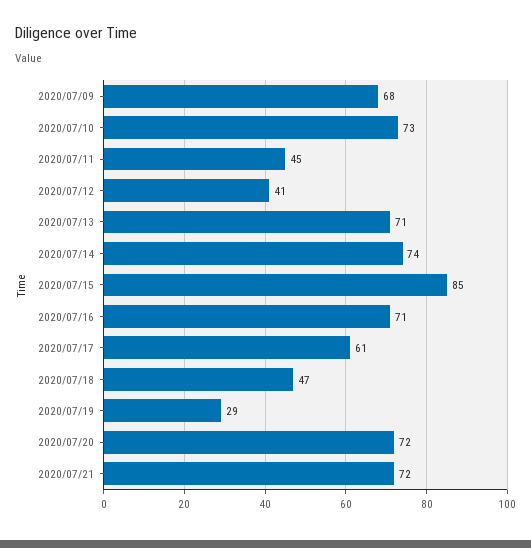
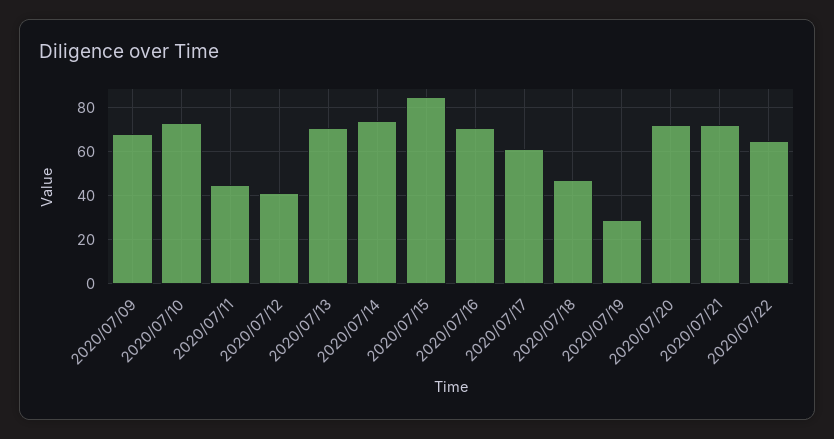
2020/07/22: none -> 65

